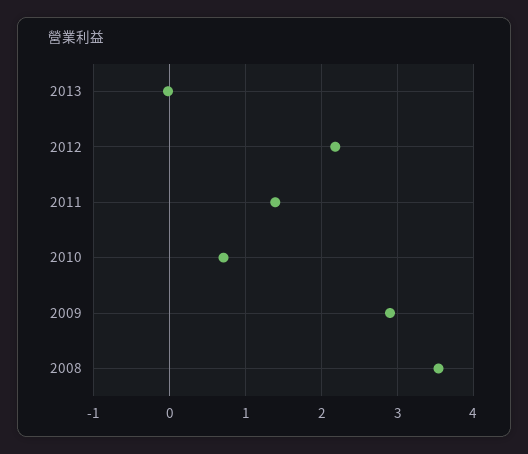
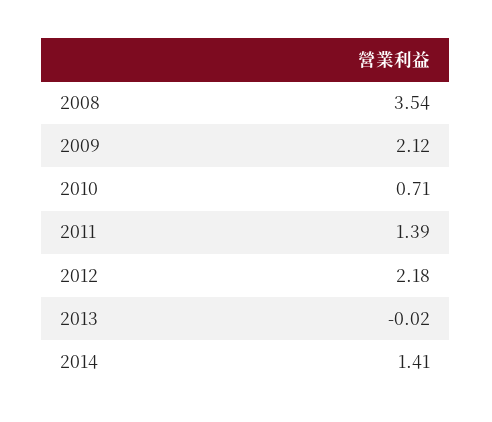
2009: 2.9 -> 2.12
2014: none -> 1.41

